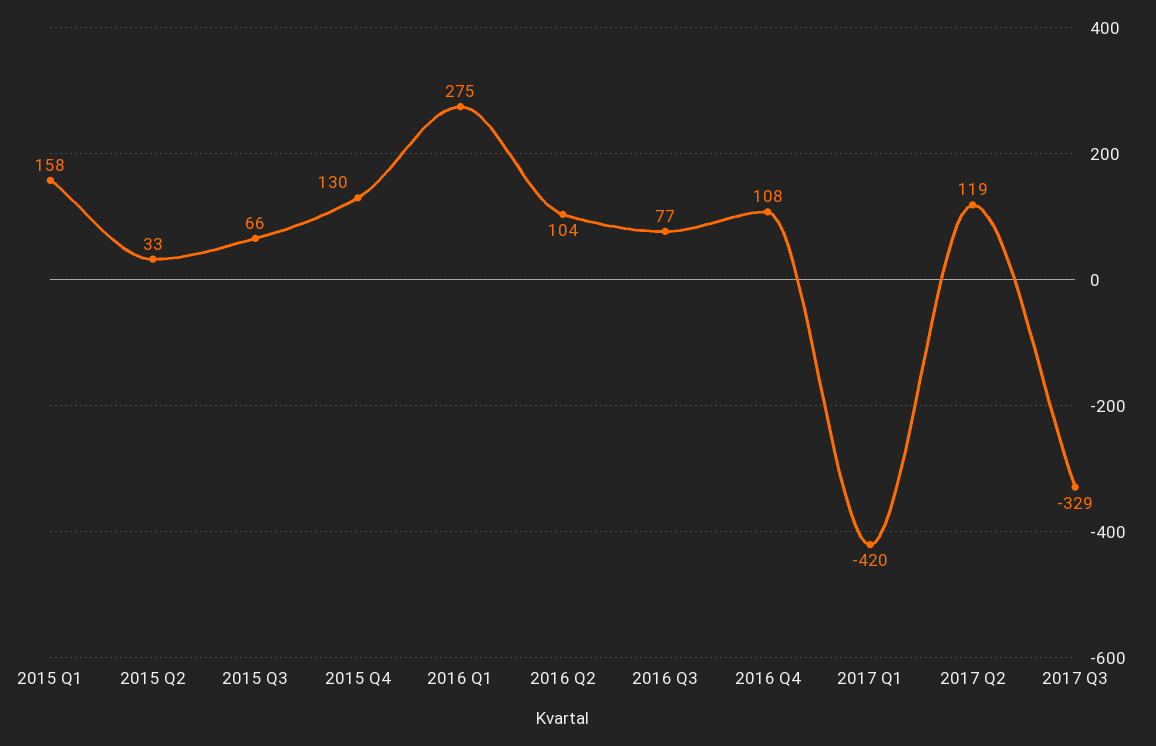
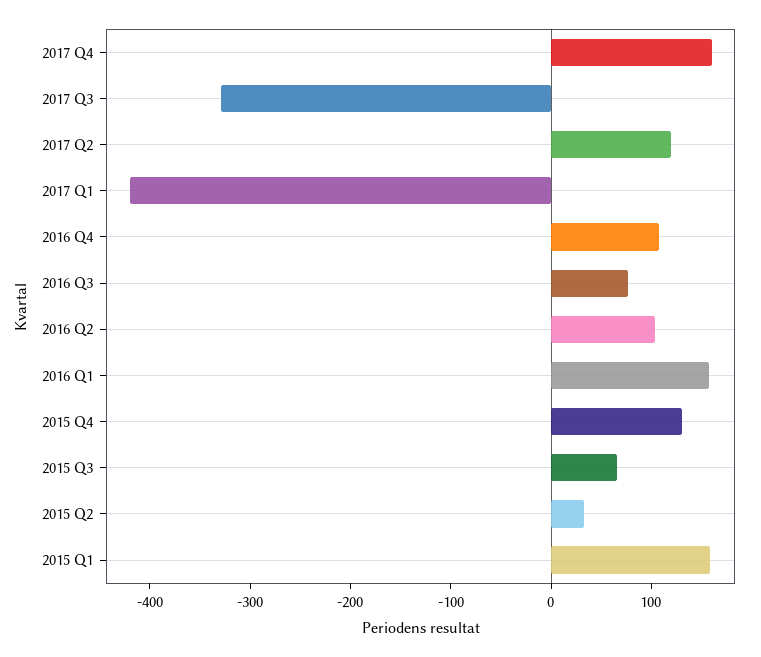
2016 Q1: 275 -> 160
2017 Q4: none -> 160

